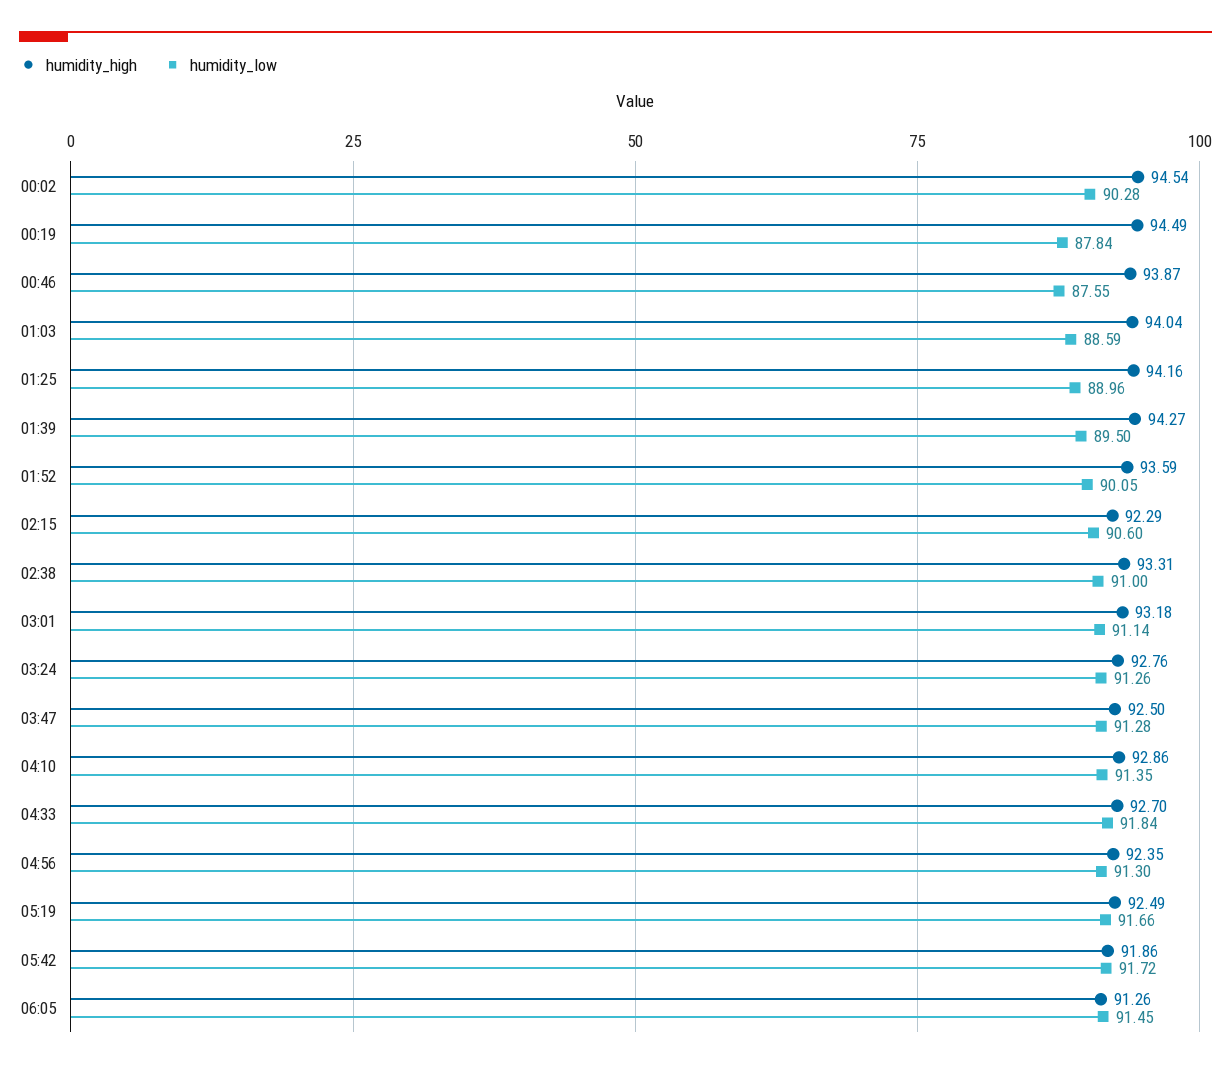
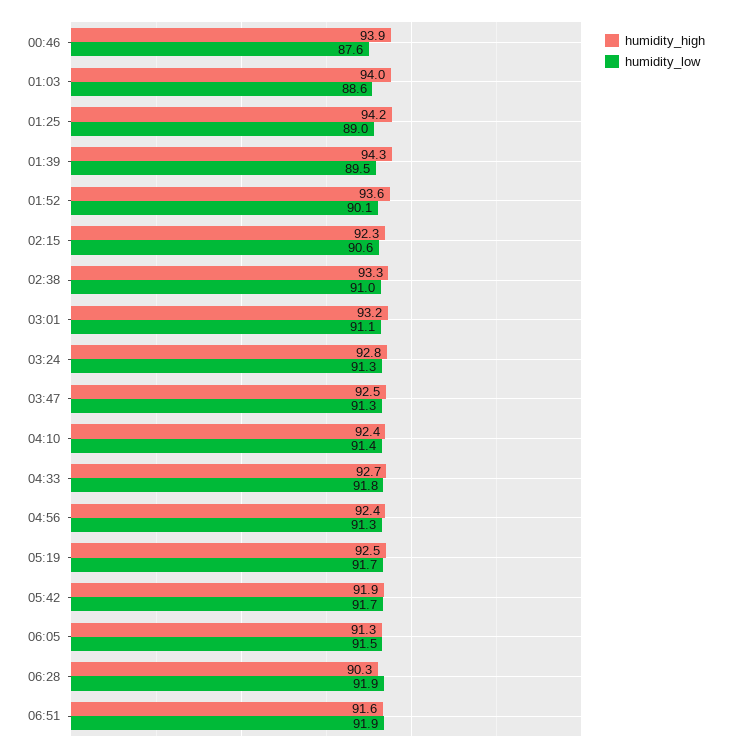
humidity_high, 00:02: 94.54 -> none
humidity_low, 00:02: 90.28 -> none
humidity_high, 00:19: 94.49 -> none
humidity_low, 00:19: 87.84 -> none
humidity_high, 04:10: 92.86 -> 92.4
humidity_high, 06:28: none -> 90.3
humidity_low, 06:28: none -> 91.9
humidity_high, 06:51: none -> 91.6
humidity_low, 06:51: none -> 91.9

